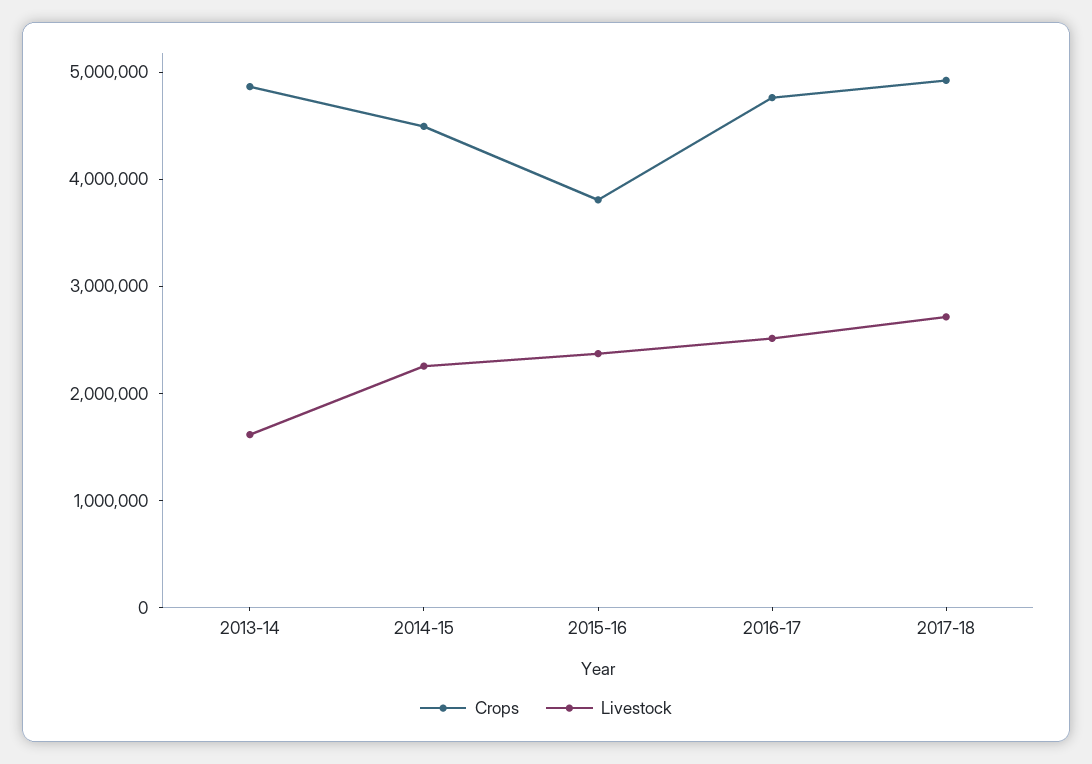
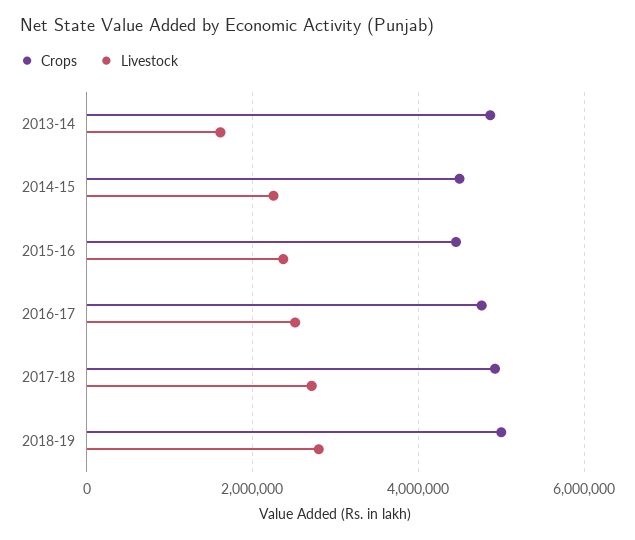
Crops, 2015-16: 3800000 -> 4400000
Crops, 2018-19: none -> 5000000
Livestock, 2018-19: none -> 2800000

